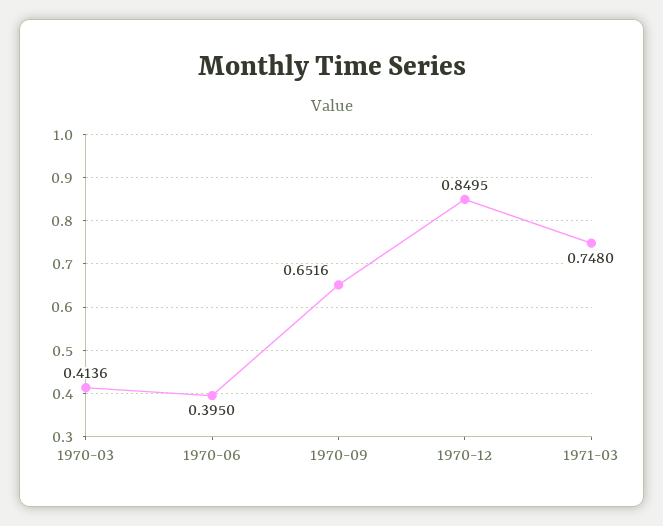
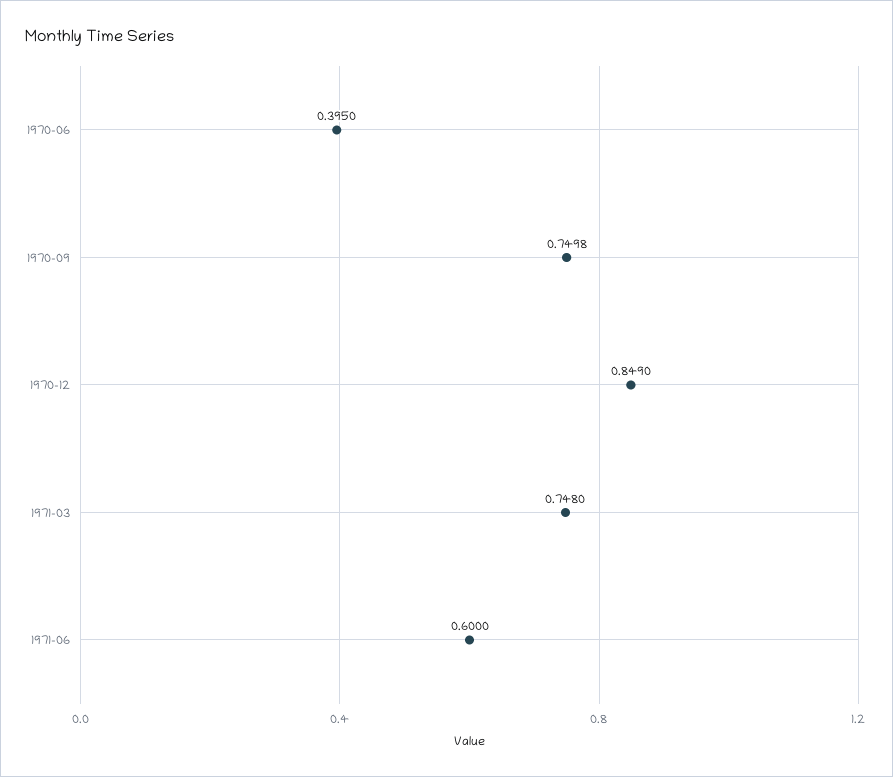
1970-03: 0.4136 -> none
1970-09: 0.6516 -> 0.7498
1970-12: 0.8495 -> 0.849
1971-06: none -> 0.6

